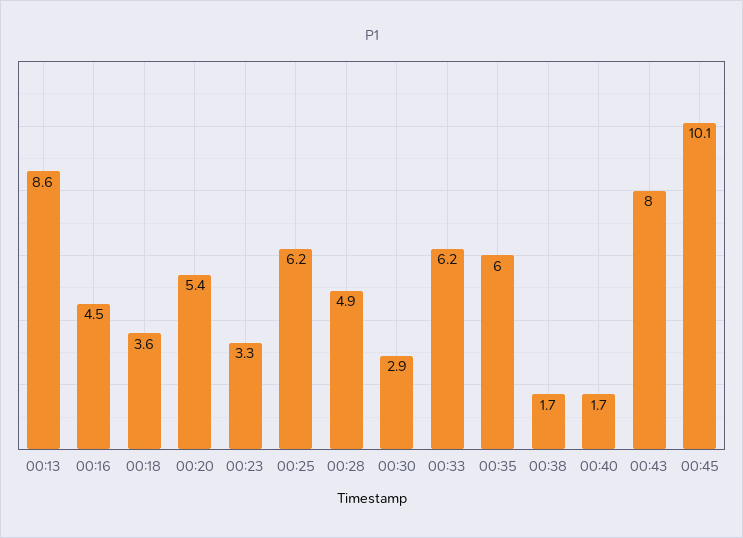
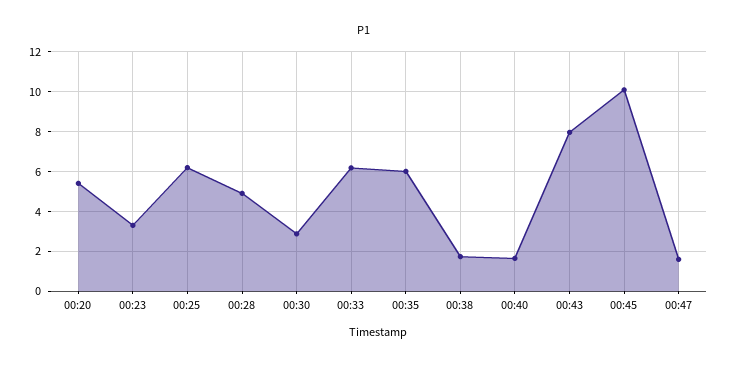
00:13: 8.6 -> none
00:16: 4.5 -> none
00:18: 3.6 -> none
00:47: none -> 1.5

